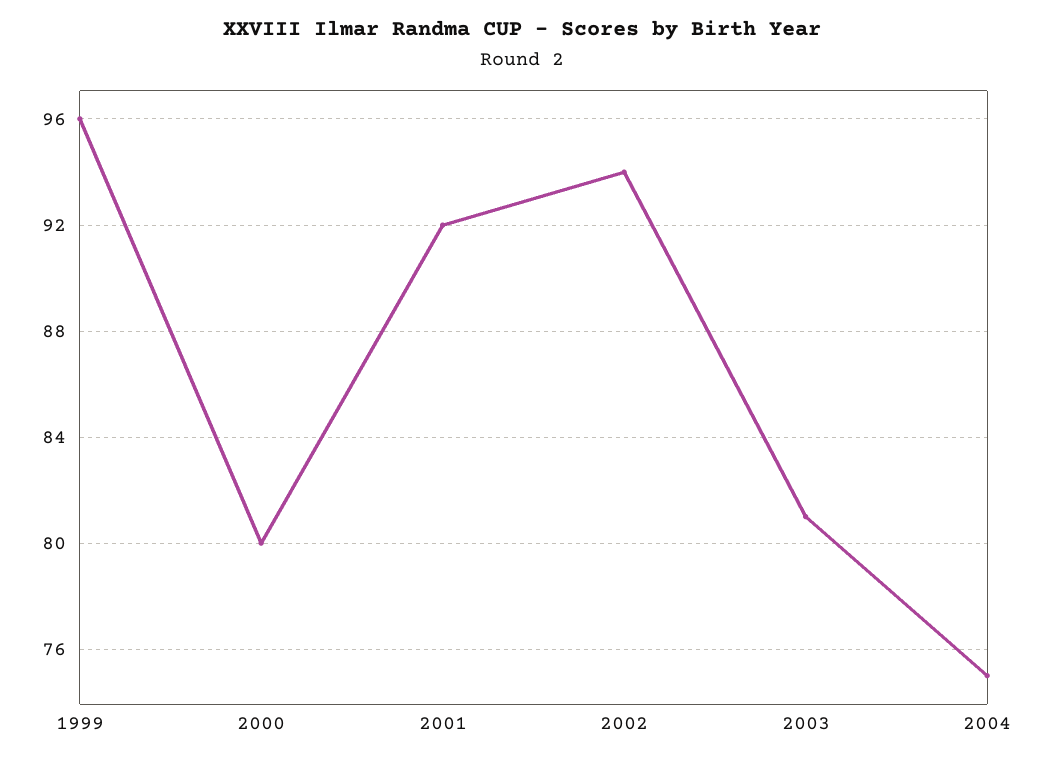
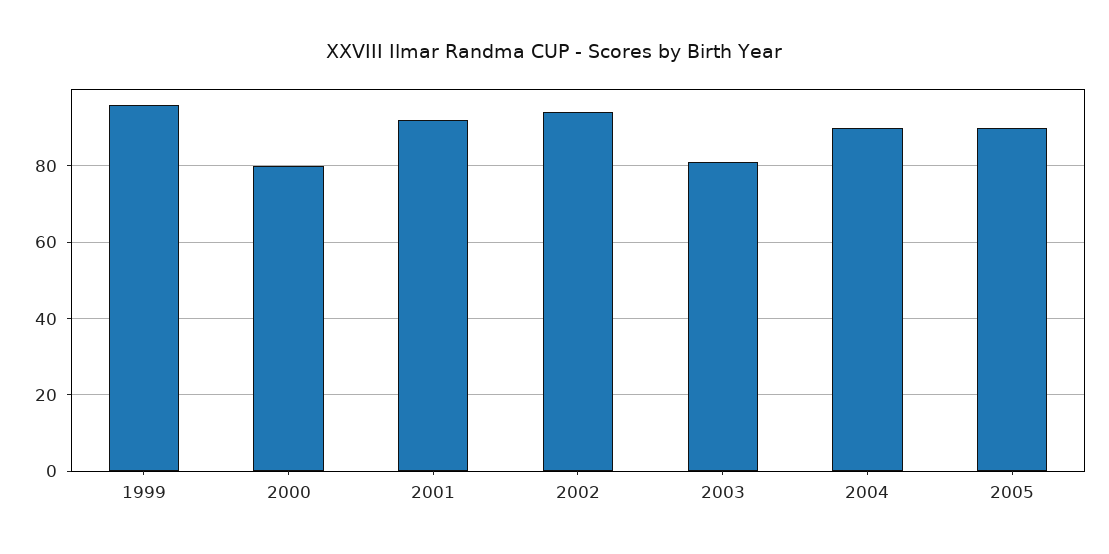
2004: 75 -> 90
2005: none -> 90

